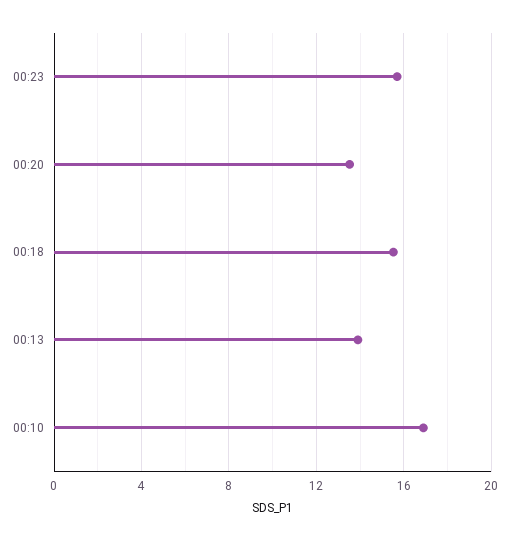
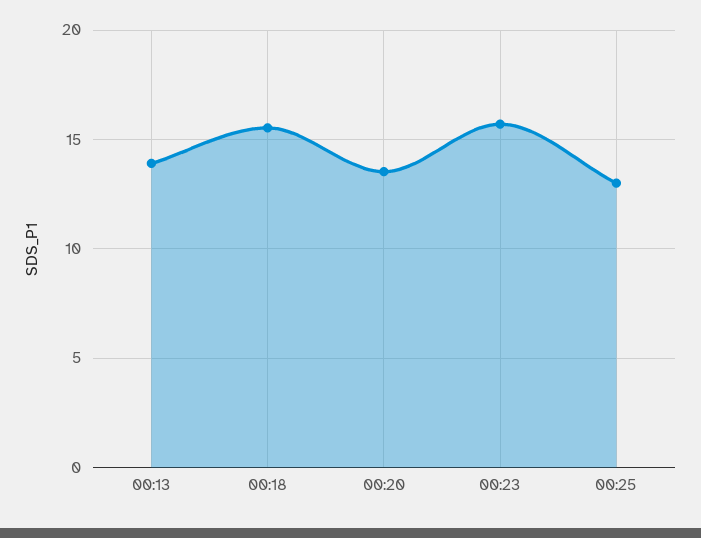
00:10: 17 -> none
00:25: none -> 13

